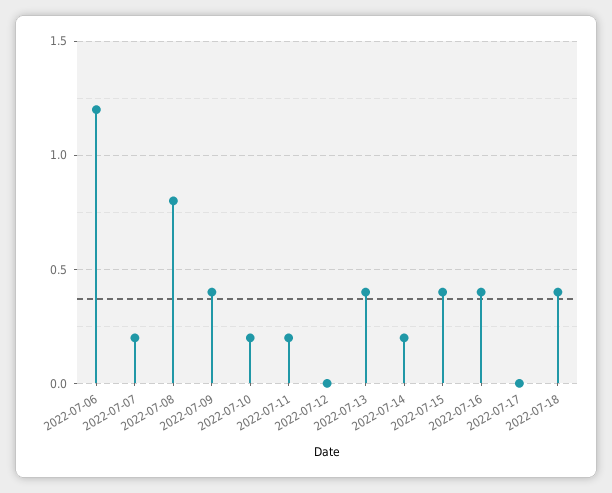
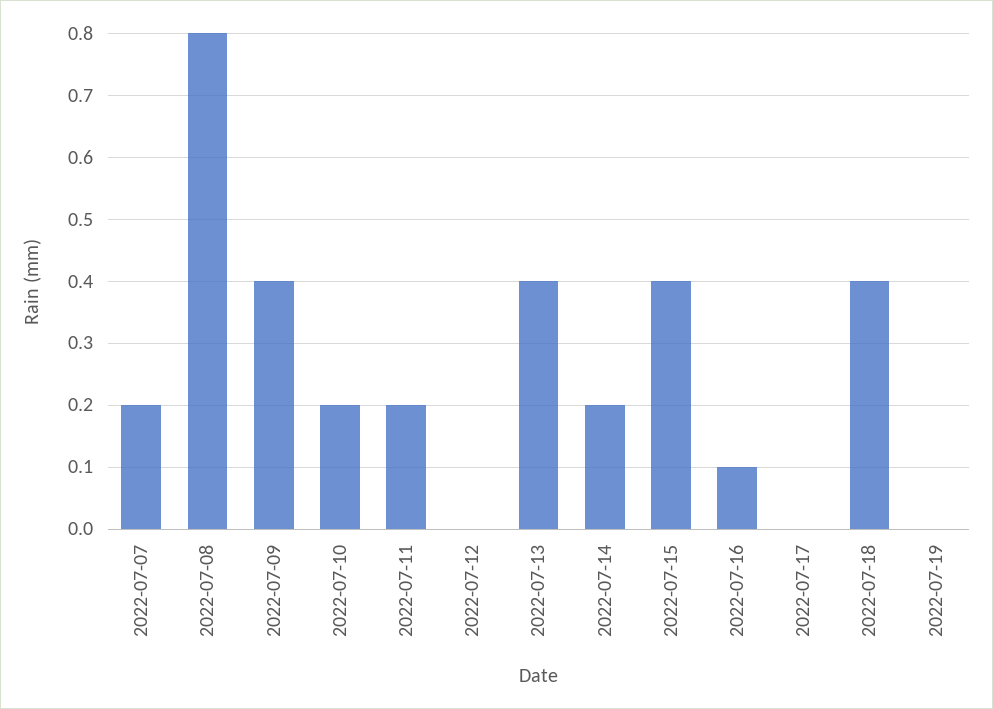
2022-07-06: 1.2 -> none
2022-07-16: 0.4 -> 0.1
2022-07-19: none -> 0

